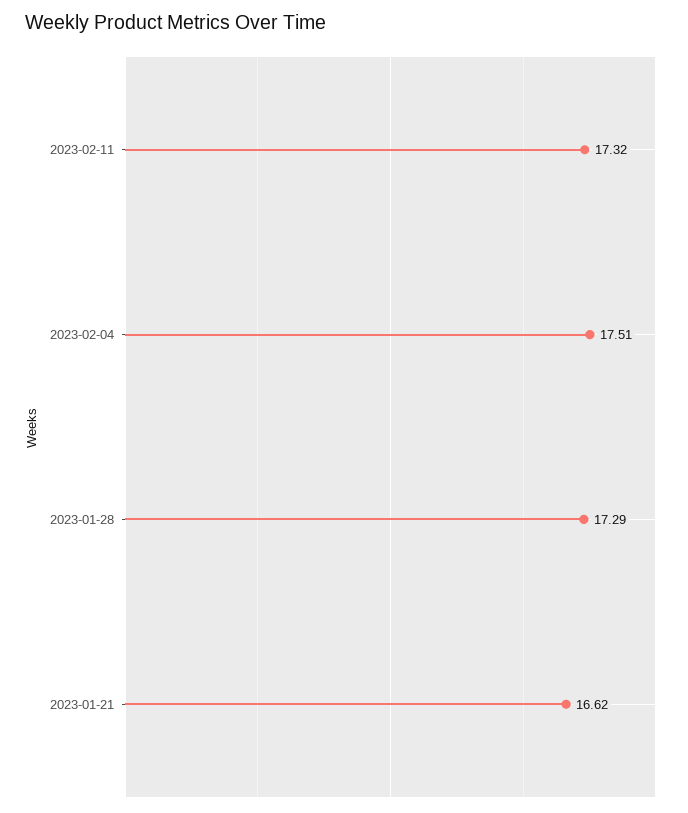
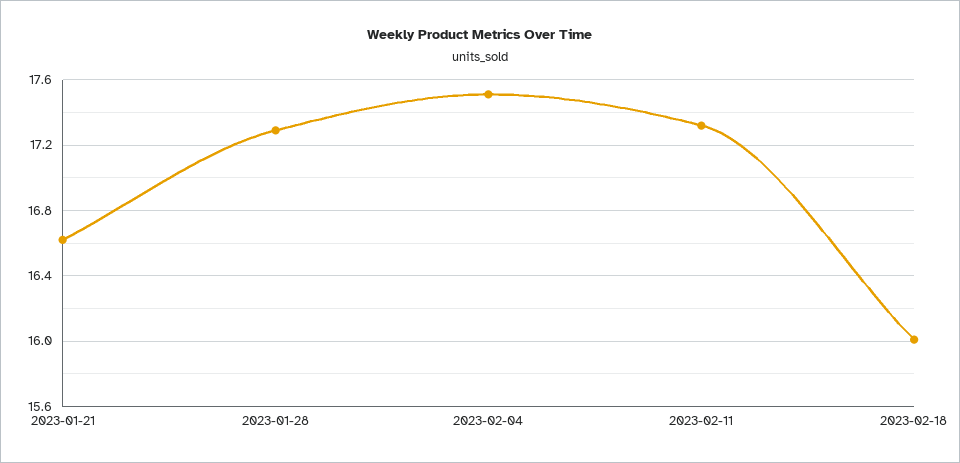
2023-02-18: none -> 16

